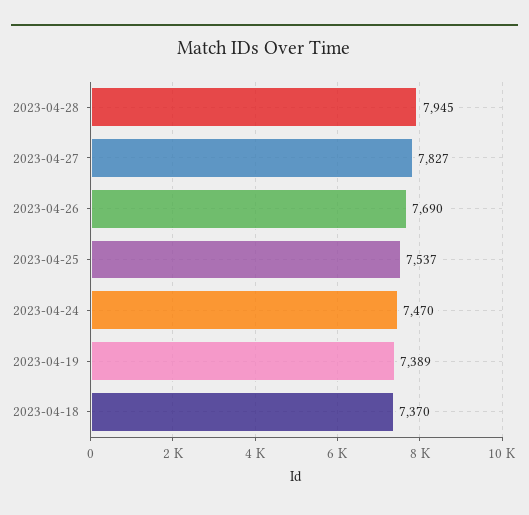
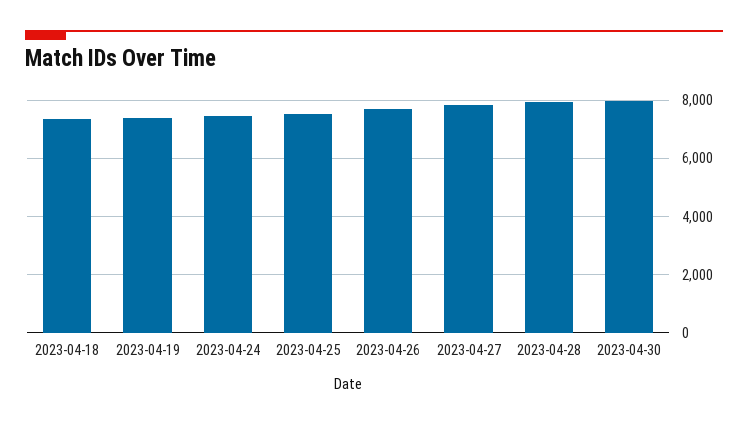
2023-04-30: none -> 8000

